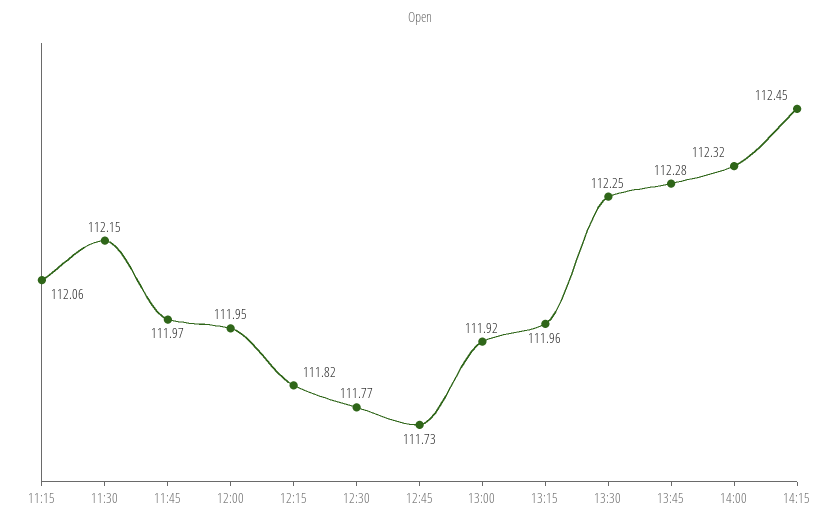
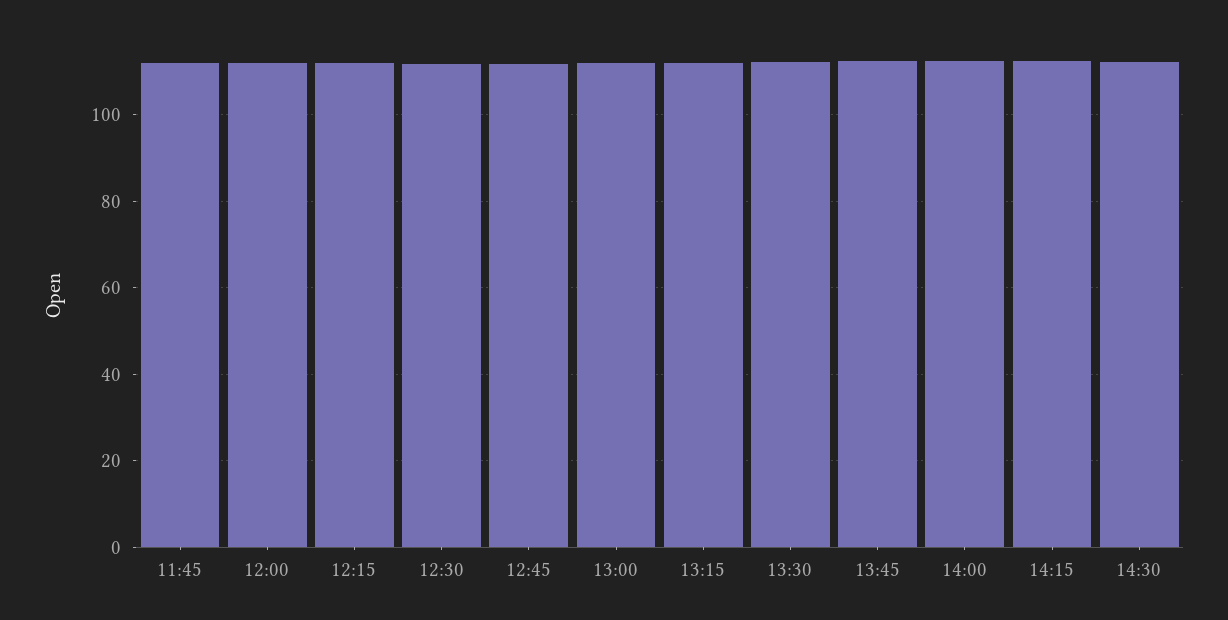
11:15: 112.06 -> none
11:30: 112.15 -> none
14:30: none -> 112

